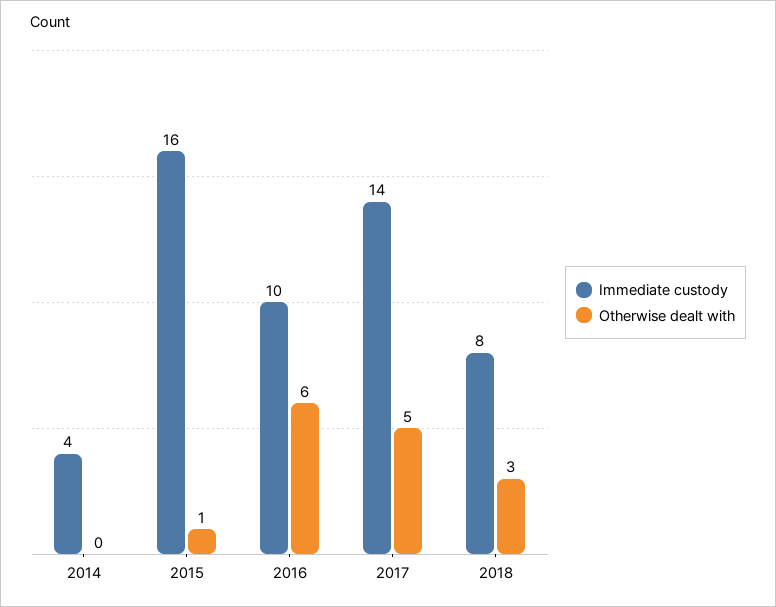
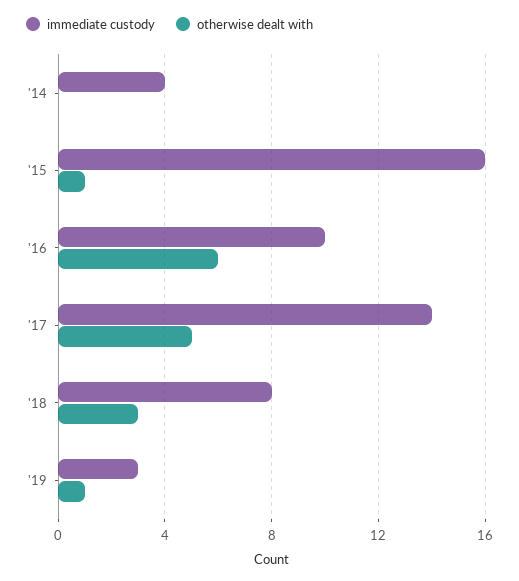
Immediate custody, '19: none -> 3
Otherwise dealt with, '19: none -> 1

